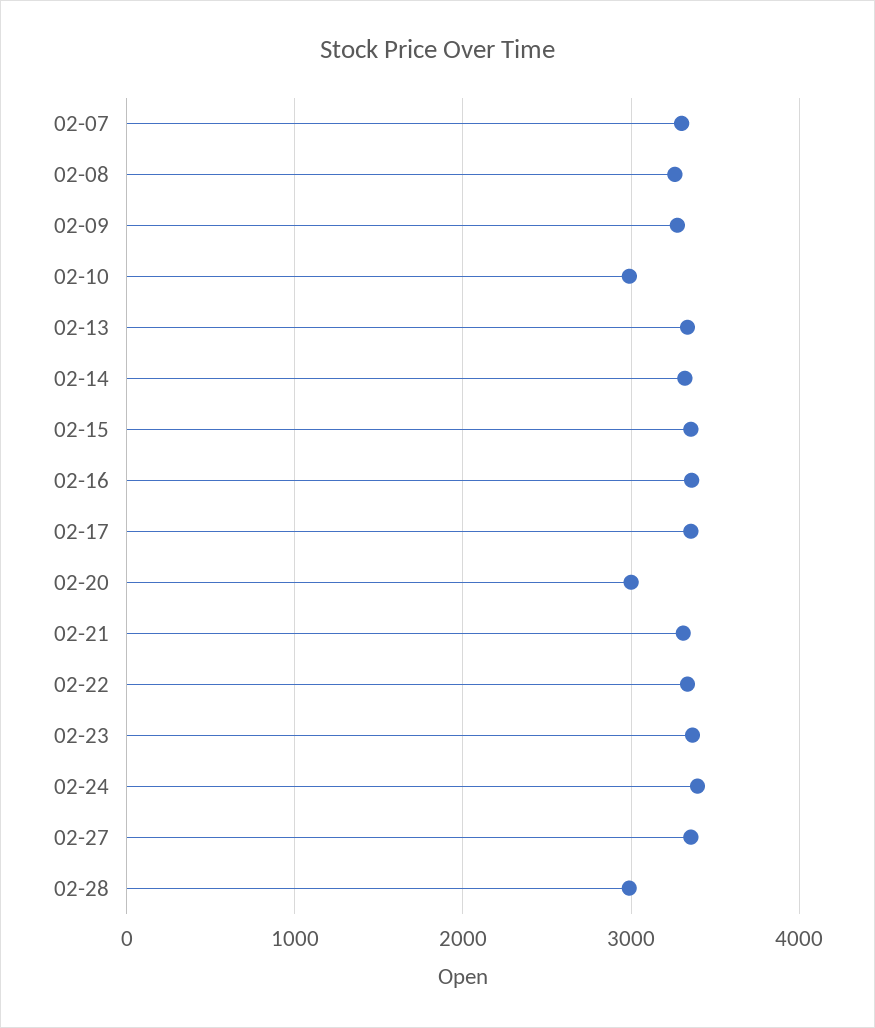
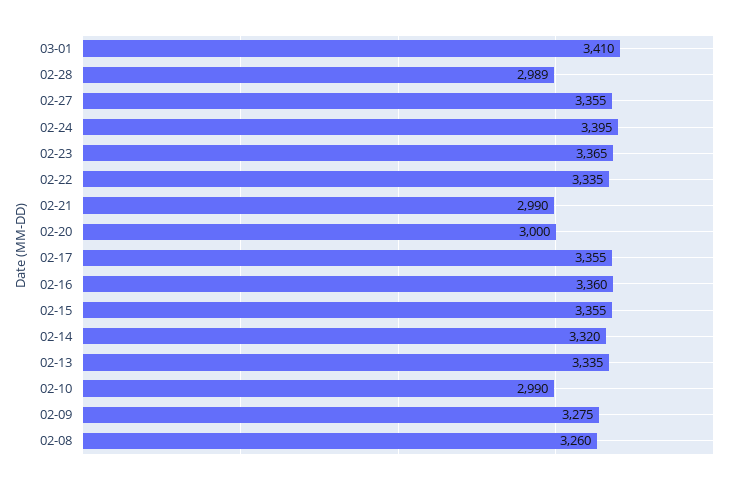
02-07: 3300 -> none
02-21: 3300 -> 2990
03-01: none -> 3410

